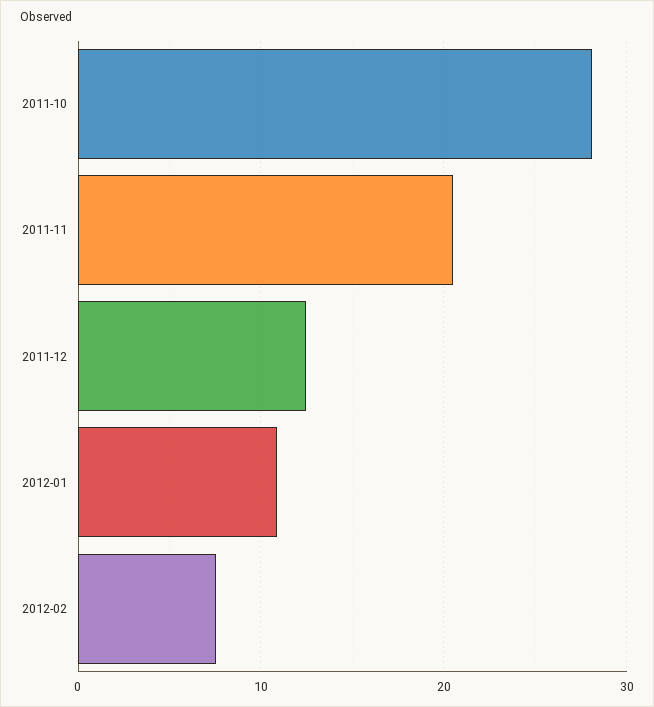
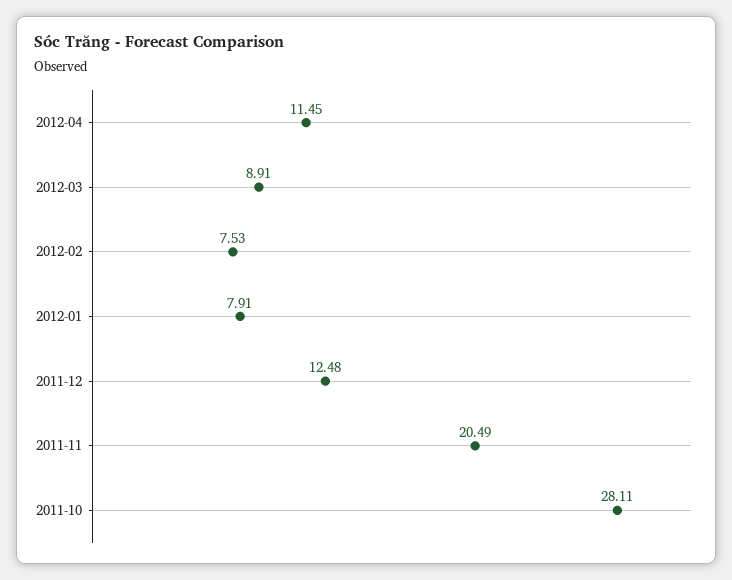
2012-01: 11 -> 7.91
2012-04: none -> 11.45
2012-03: none -> 8.91

